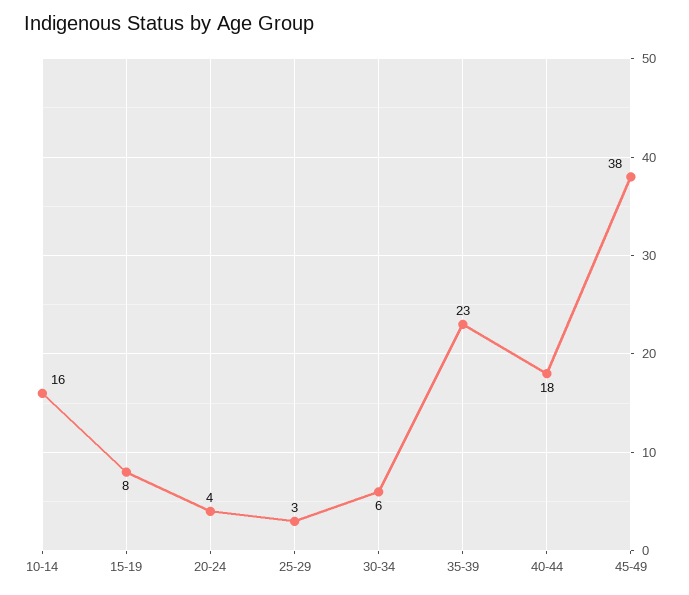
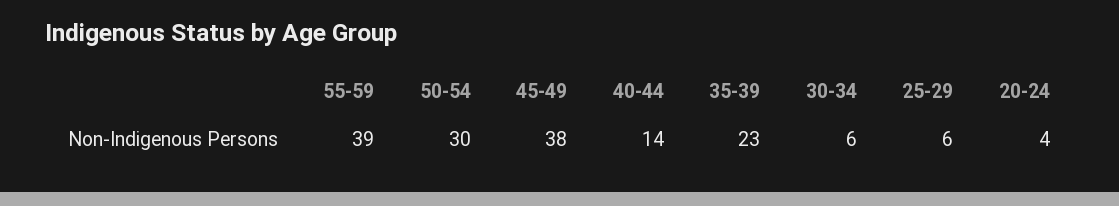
10-14: 16 -> none
15-19: 8 -> none
25-29: 3 -> 6
40-44: 18 -> 14
55-59: none -> 39
50-54: none -> 30

